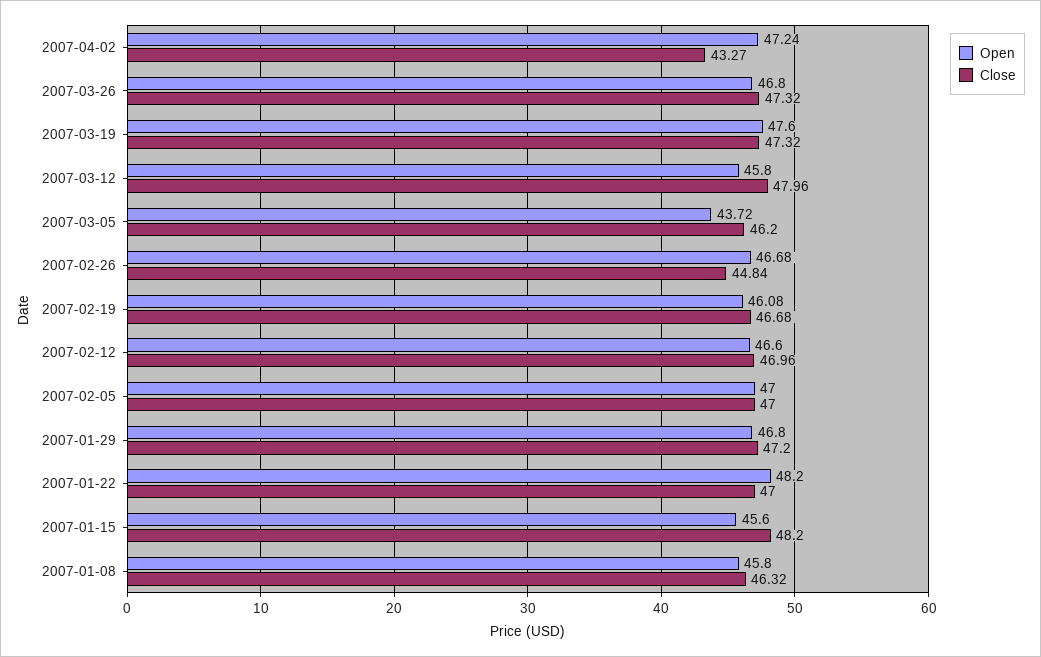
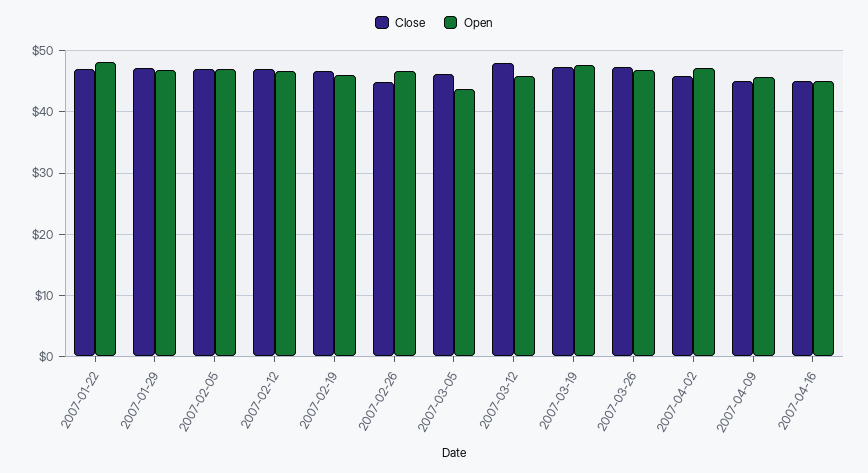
Close, 2007-04-02: 43.27 -> 46
Open, 2007-01-15: 45.6 -> none
Close, 2007-01-15: 48.2 -> none
Open, 2007-01-08: 45.8 -> none
Close, 2007-01-08: 46.32 -> none
Close, 2007-04-09: none -> 45
Open, 2007-04-09: none -> 46
Close, 2007-04-16: none -> 45
Open, 2007-04-16: none -> 45

